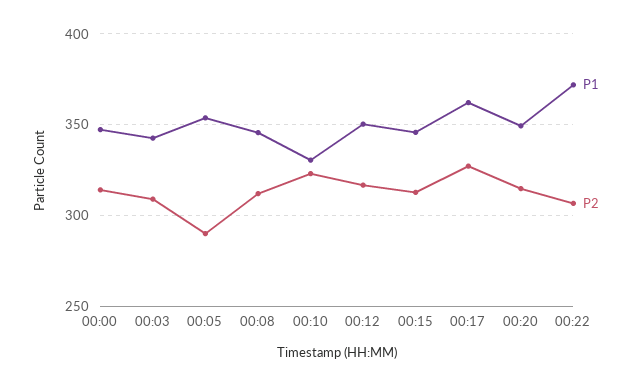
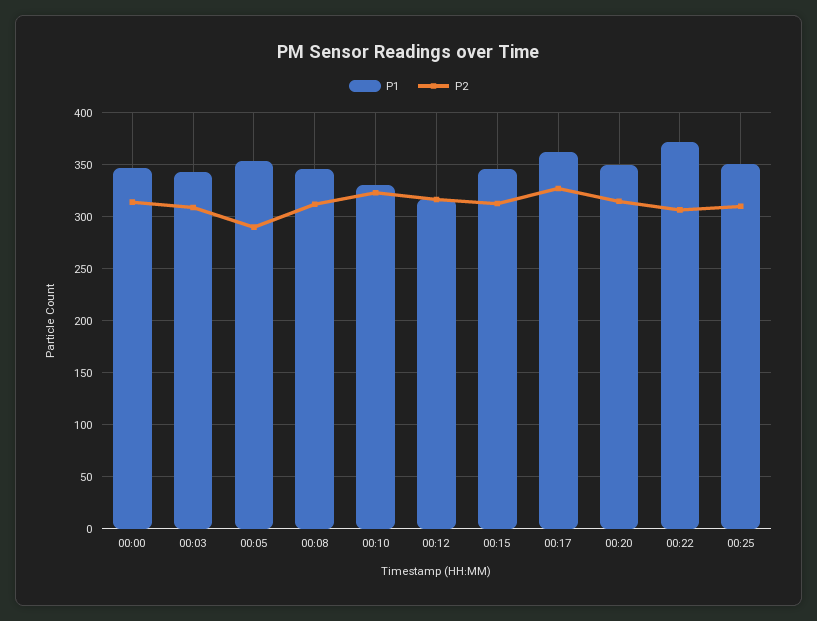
P1, 00:12: 350 -> 320
P1, 00:25: none -> 350
P2, 00:25: none -> 310

